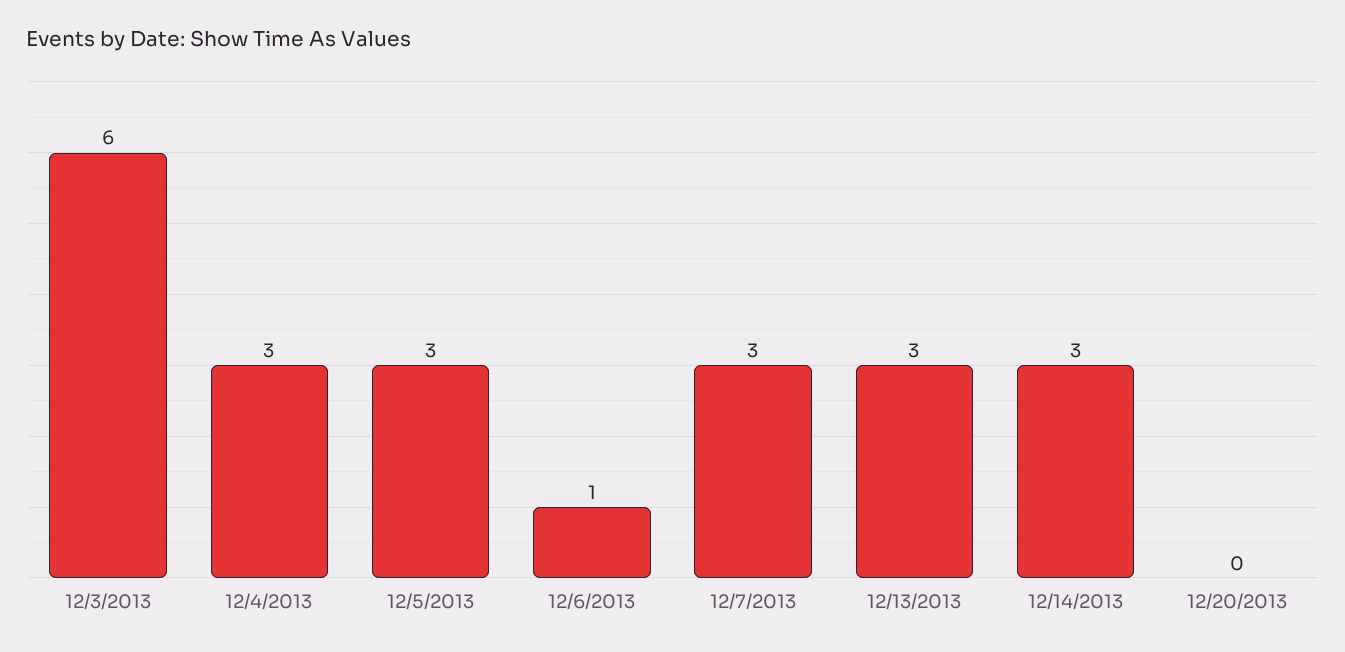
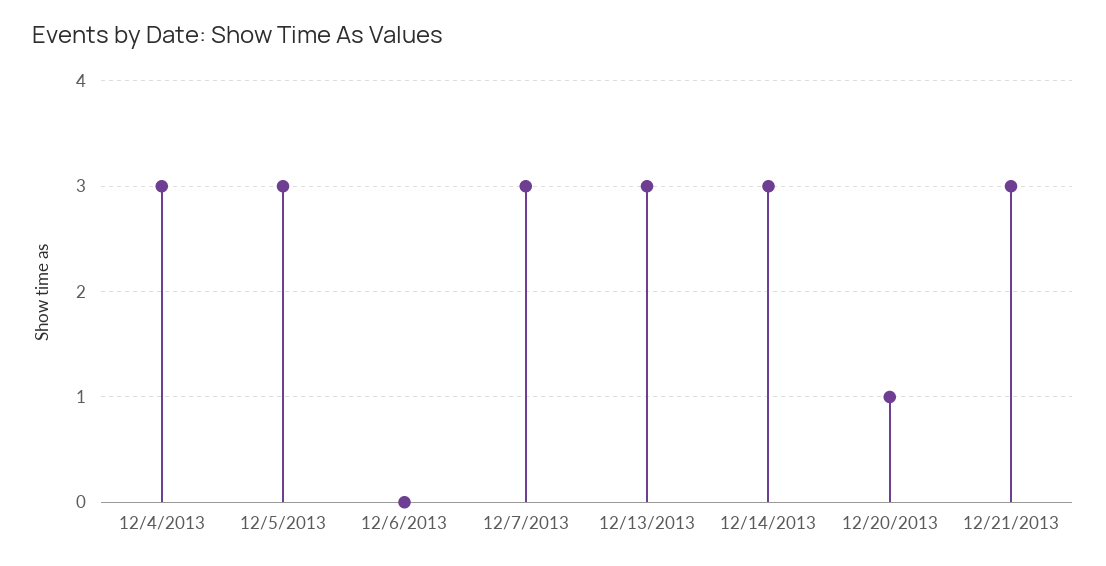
12/3/2013: 6 -> none
12/6/2013: 1 -> 0
12/20/2013: 0 -> 1
12/21/2013: none -> 3

